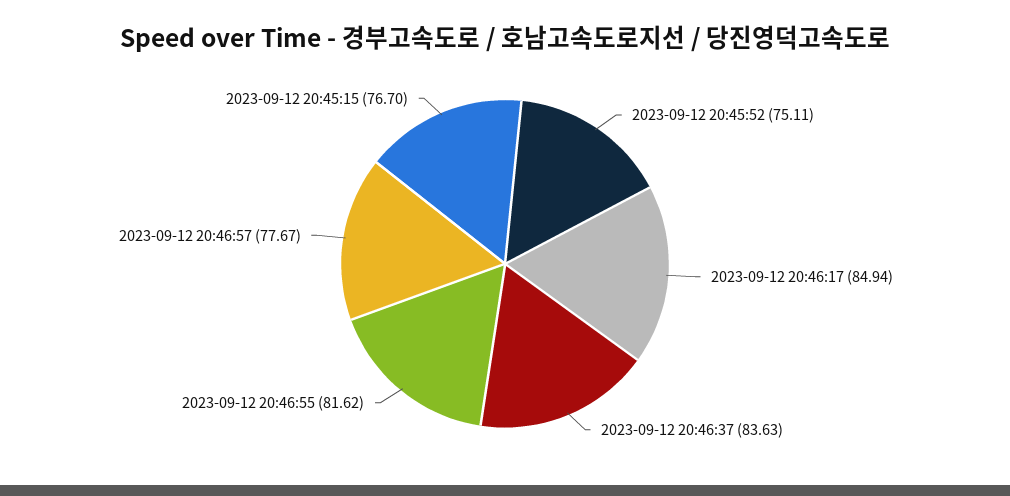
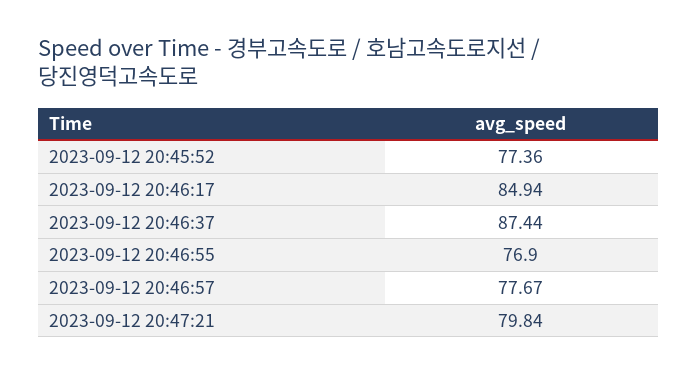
2023-09-12 20:45:52: 75.11 -> 77.36
2023-09-12 20:46:37: 83.63 -> 87.44
2023-09-12 20:46:55: 81.62 -> 76.9
2023-09-12 20:45:15: 76.7 -> none
2023-09-12 20:47:21: none -> 79.84

